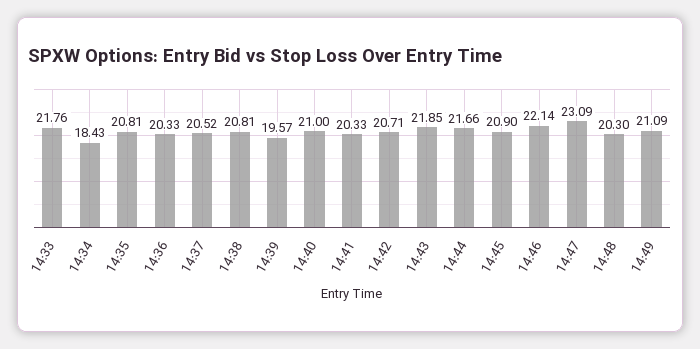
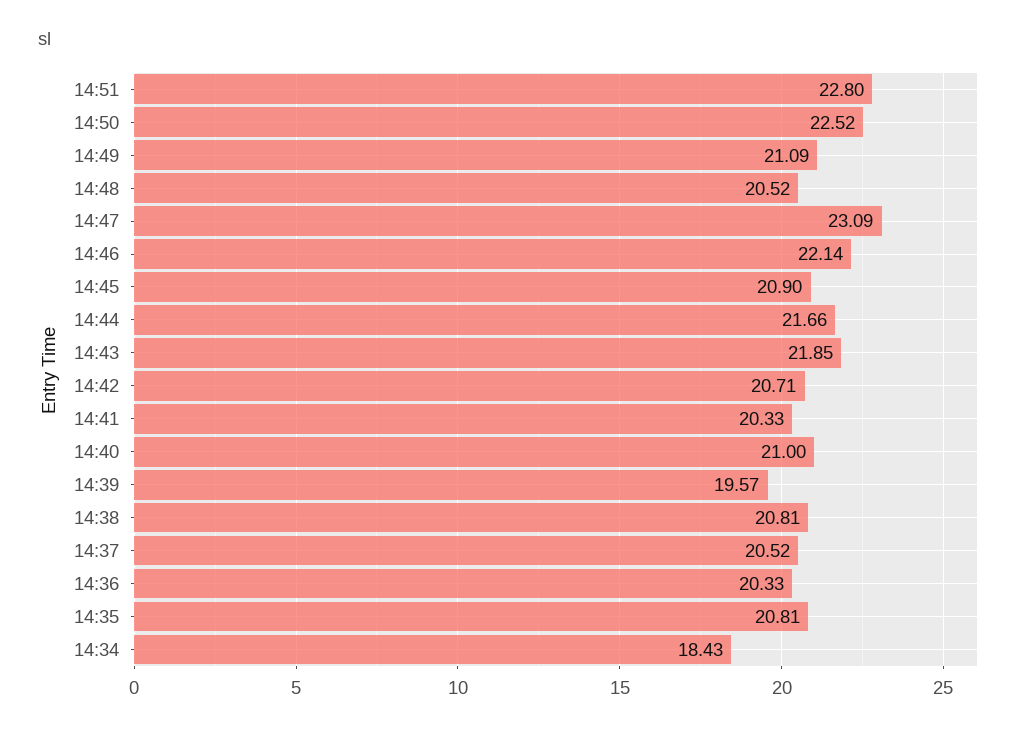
14:33: 21.76 -> none
14:48: 20.3 -> 20.52
14:51: none -> 22.8
14:50: none -> 22.52

